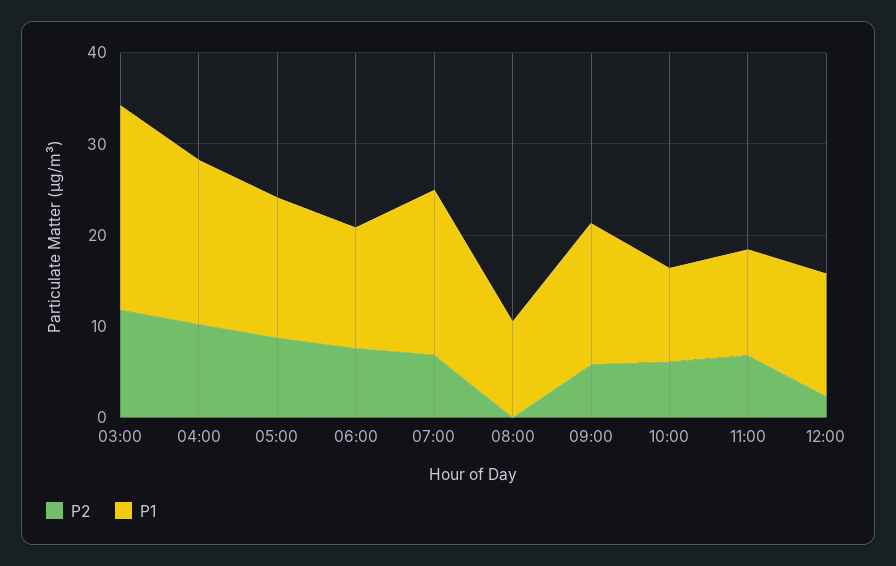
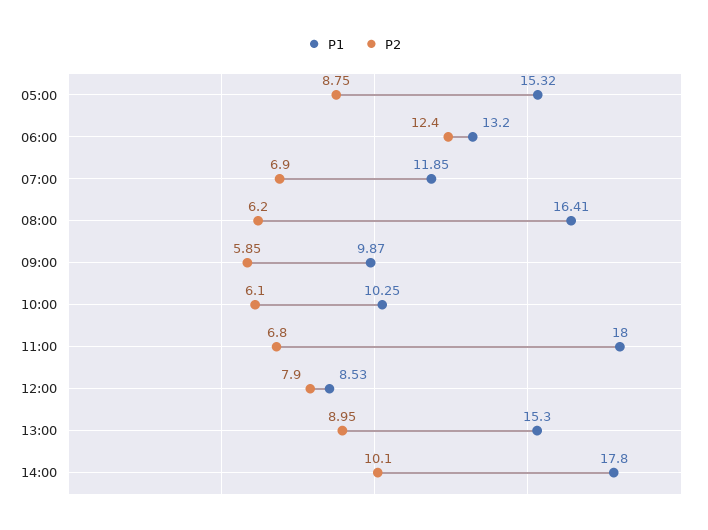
P2, 03:00: 12 -> none
P1, 03:00: 22 -> none
P2, 04:00: 10 -> none
P1, 04:00: 18 -> none
P2, 06:00: 8 -> 12.4
P1, 07:00: 18 -> 11.85
P2, 08:00: 0 -> 6.2
P1, 08:00: 10 -> 16.41
P1, 09:00: 16 -> 9.87
P1, 11:00: 12 -> 18
P2, 12:00: 2 -> 7.9
P1, 12:00: 14 -> 8.53
P1, 13:00: none -> 15.3
P2, 13:00: none -> 8.95
P1, 14:00: none -> 17.8
P2, 14:00: none -> 10.1

